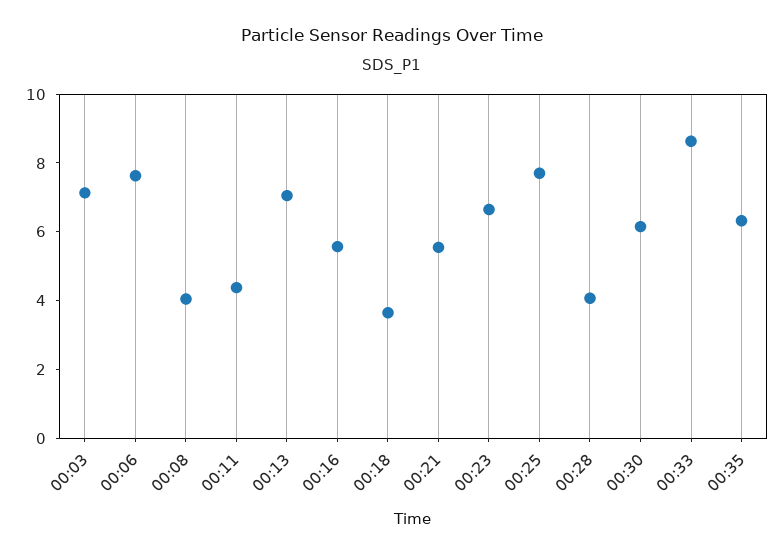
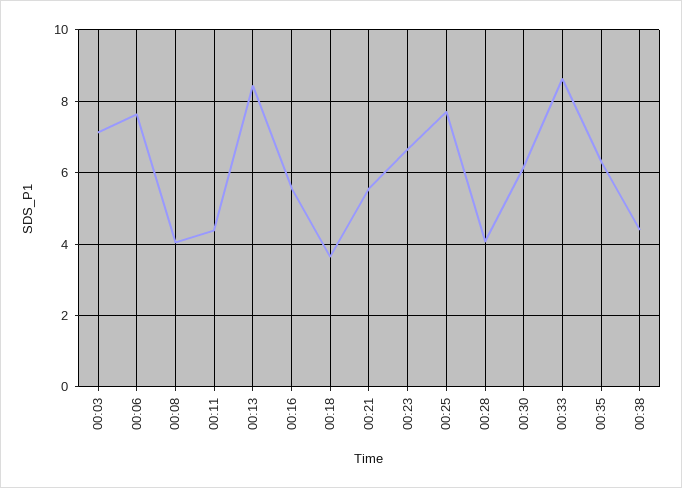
00:13: 7 -> 8.4
00:38: none -> 4.4

